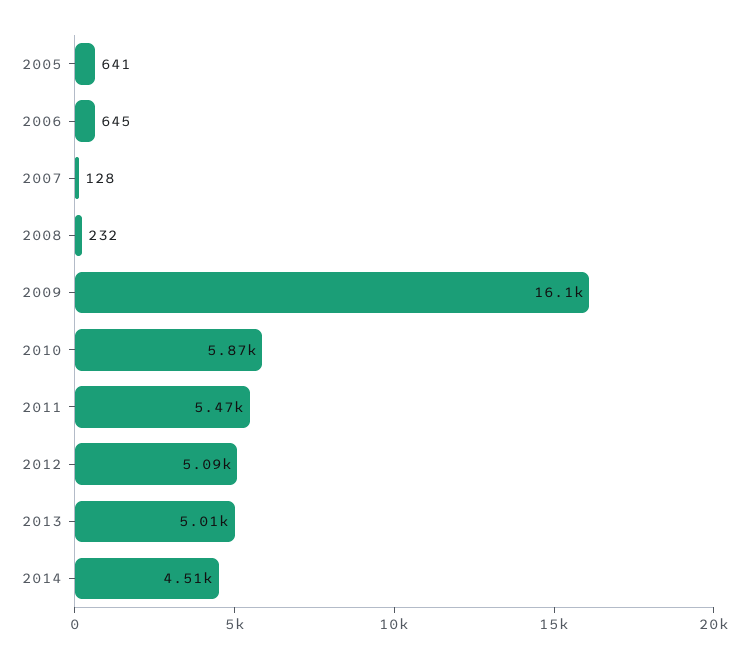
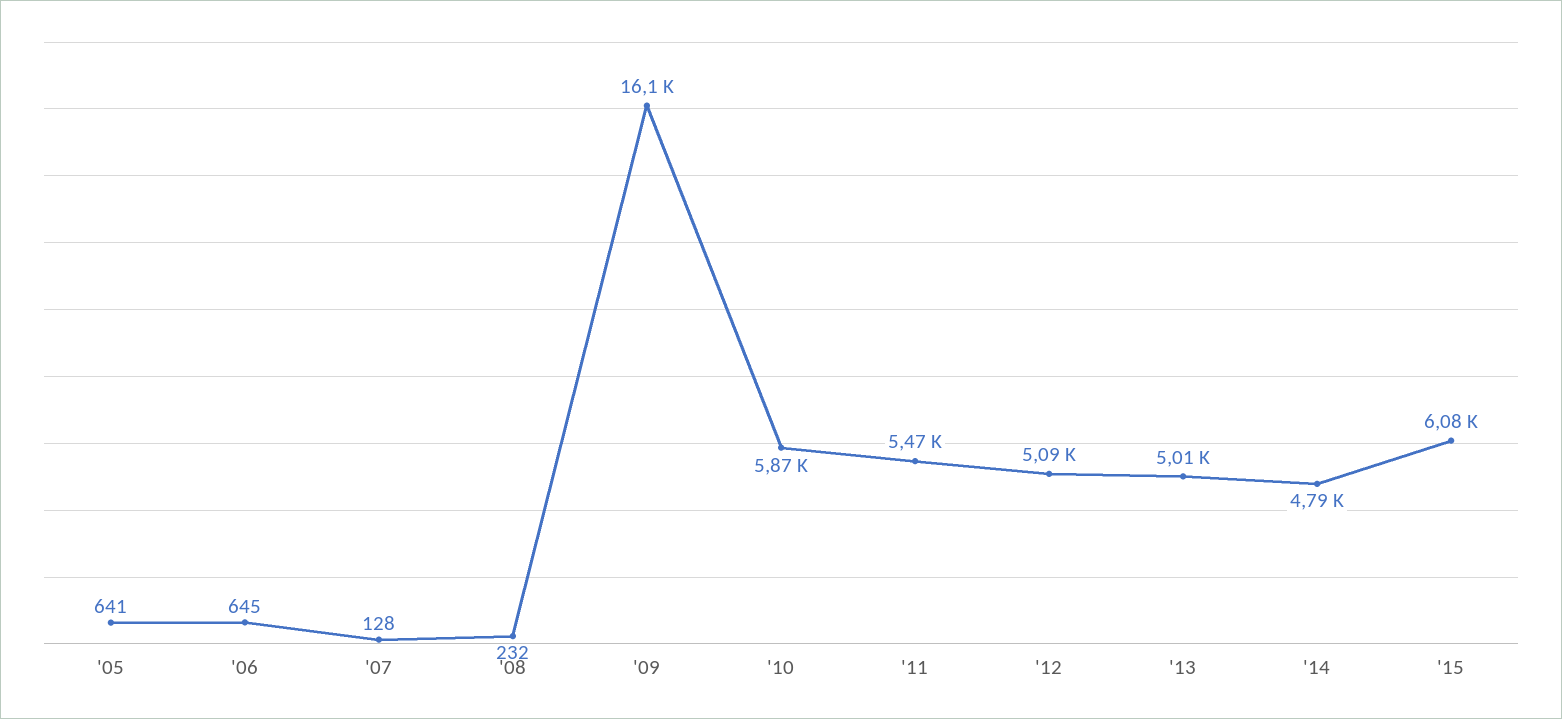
2014: 4510 -> 4790
'15: none -> 6080

